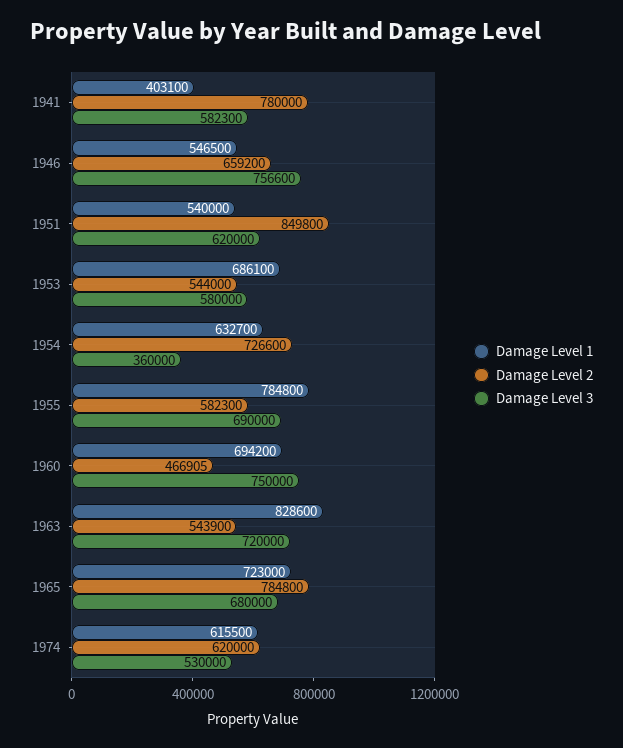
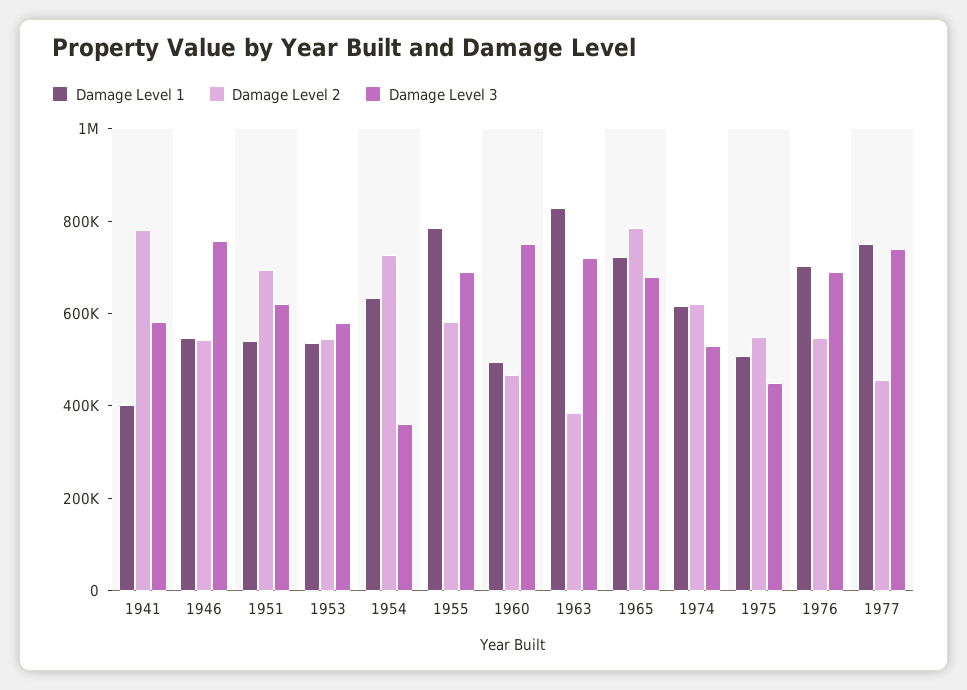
Damage Level 2, 1946: 659200 -> 550000
Damage Level 2, 1951: 849800 -> 700000
Damage Level 1, 1953: 686100 -> 550000
Damage Level 1, 1960: 694200 -> 500000
Damage Level 2, 1963: 543900 -> 400000
Damage Level 1, 1975: none -> 500000
Damage Level 2, 1975: none -> 550000
Damage Level 3, 1975: none -> 450000
Damage Level 1, 1976: none -> 700000
Damage Level 2, 1976: none -> 550000
Damage Level 3, 1976: none -> 700000
Damage Level 1, 1977: none -> 750000
Damage Level 2, 1977: none -> 450000
Damage Level 3, 1977: none -> 750000

